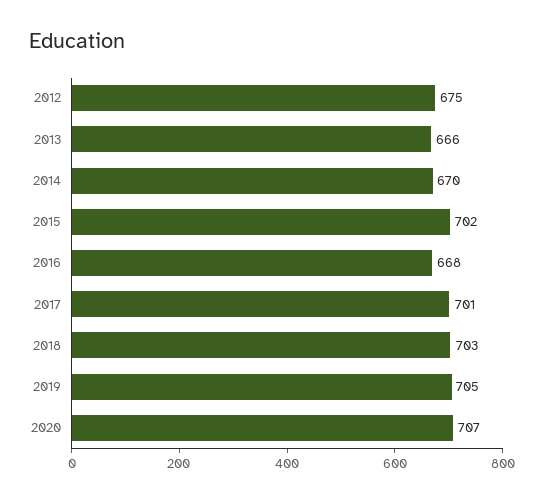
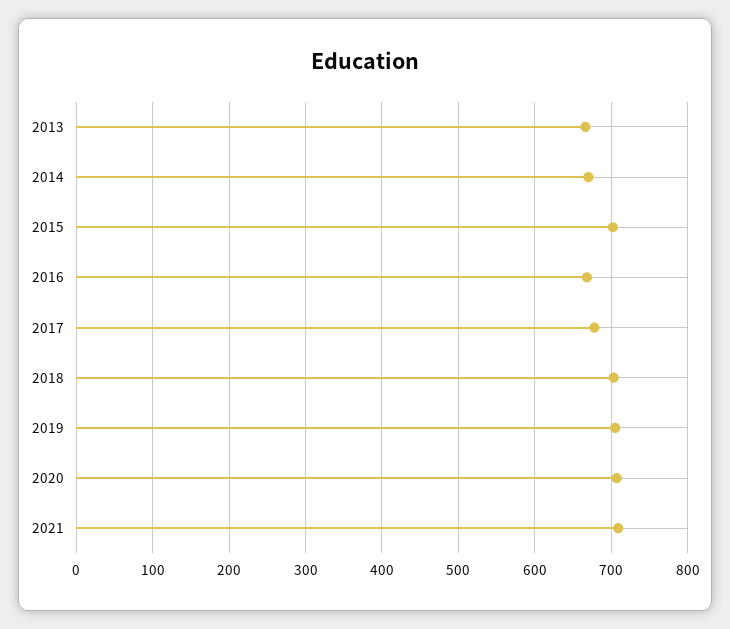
2012: 675 -> none
2017: 701 -> 680
2021: none -> 710

